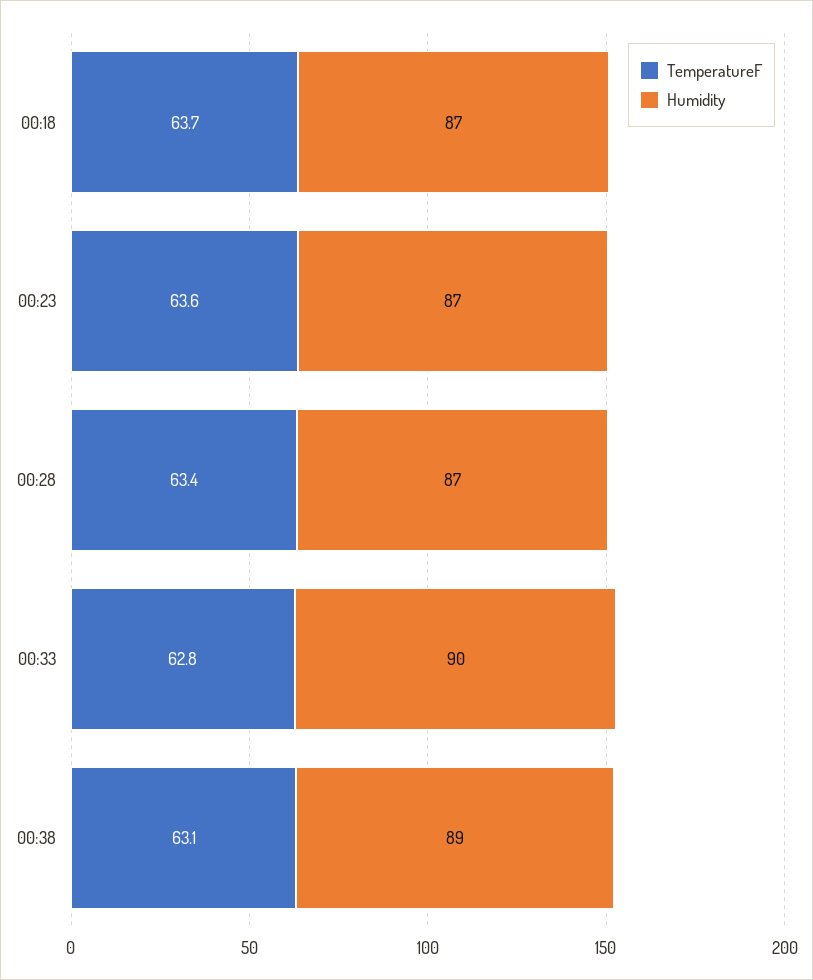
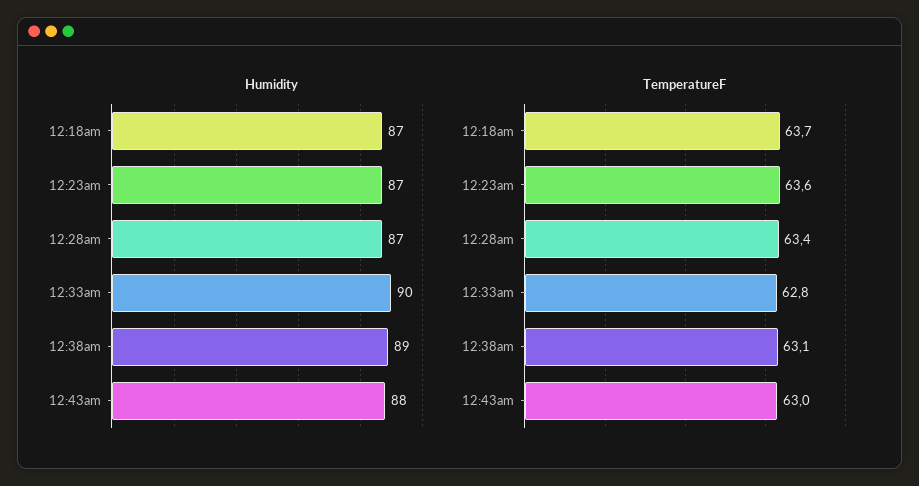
Humidity, 12:43am: none -> 88
TemperatureF, 12:43am: none -> 63

